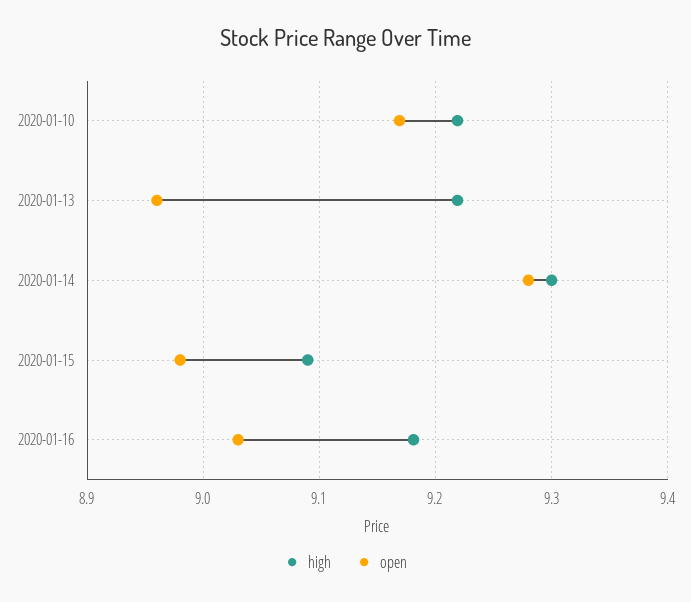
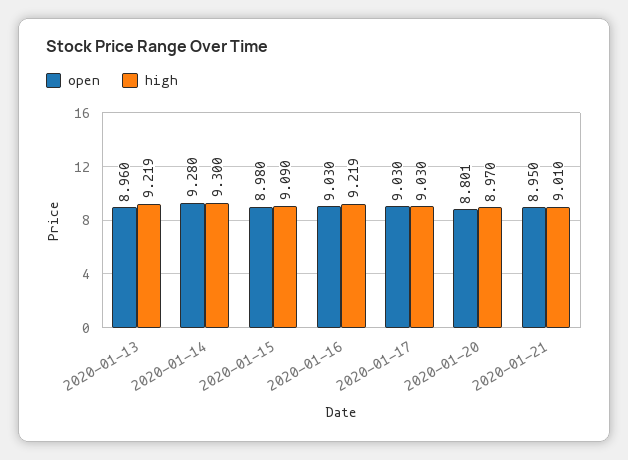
high, 2020-01-10: 9.22 -> none
open, 2020-01-10: 9.17 -> none
high, 2020-01-16: 9.18 -> 9.219
open, 2020-01-17: none -> 9.03
high, 2020-01-17: none -> 9.03
open, 2020-01-20: none -> 8.801
high, 2020-01-20: none -> 8.97
open, 2020-01-21: none -> 8.95
high, 2020-01-21: none -> 9.01

